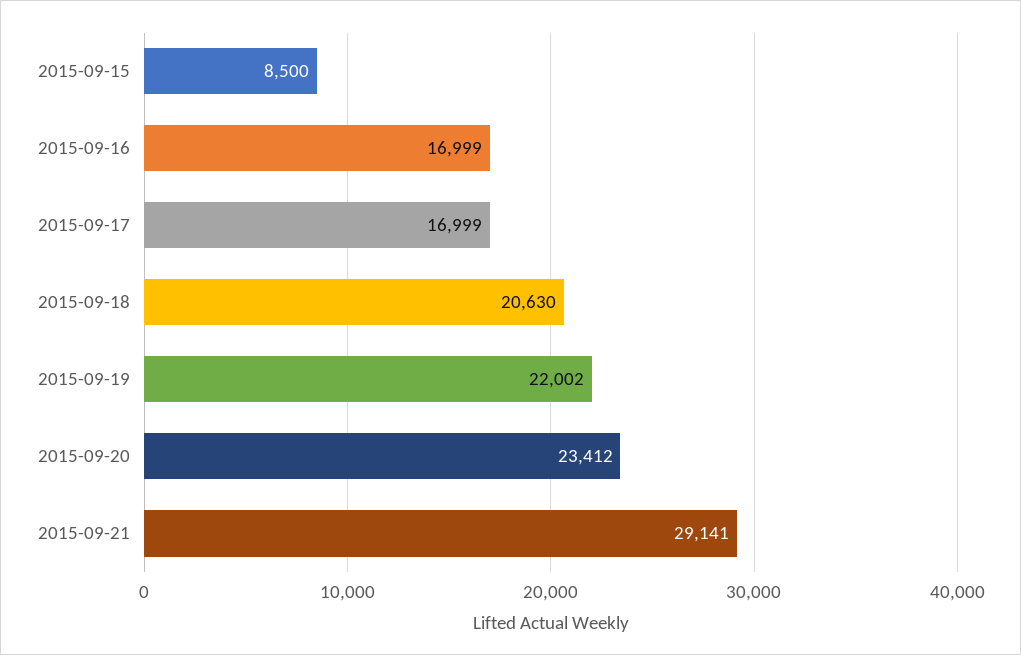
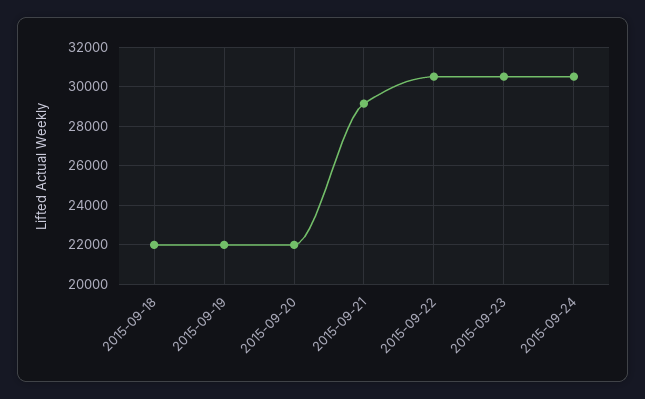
2015-09-15: 8500 -> none
2015-09-16: 16999 -> none
2015-09-17: 16999 -> none
2015-09-18: 20630 -> 22000
2015-09-20: 23412 -> 22000
2015-09-22: none -> 30500
2015-09-23: none -> 30500
2015-09-24: none -> 30500

